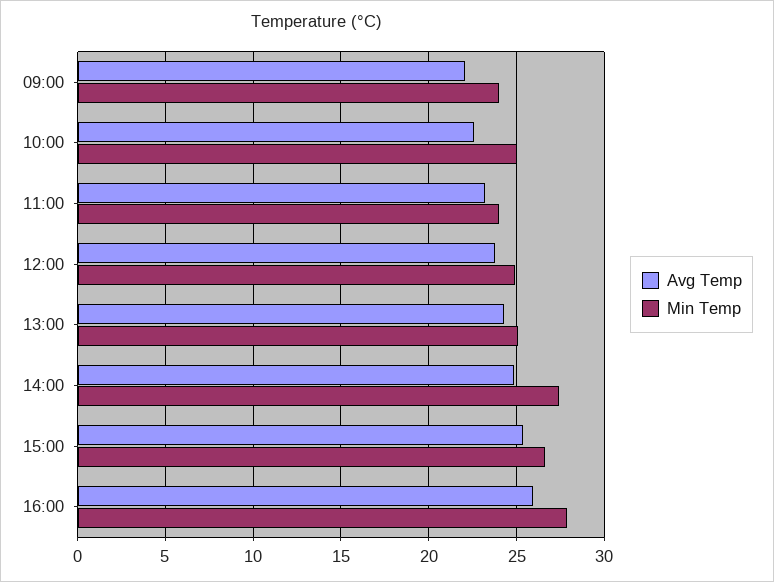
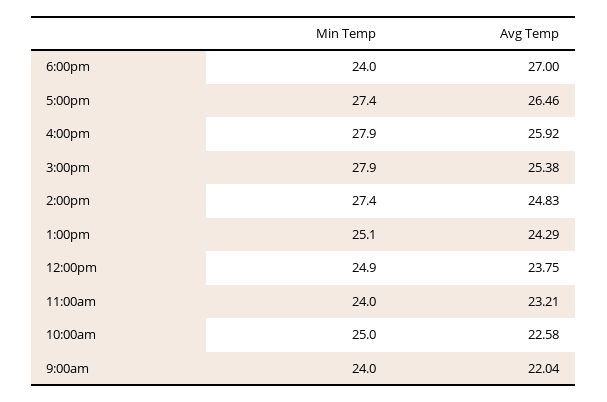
Min Temp, 15:00: 26.5 -> 27.9
Min Temp, 6:00pm: none -> 24
Avg Temp, 6:00pm: none -> 27
Min Temp, 5:00pm: none -> 27.4
Avg Temp, 5:00pm: none -> 26.46

